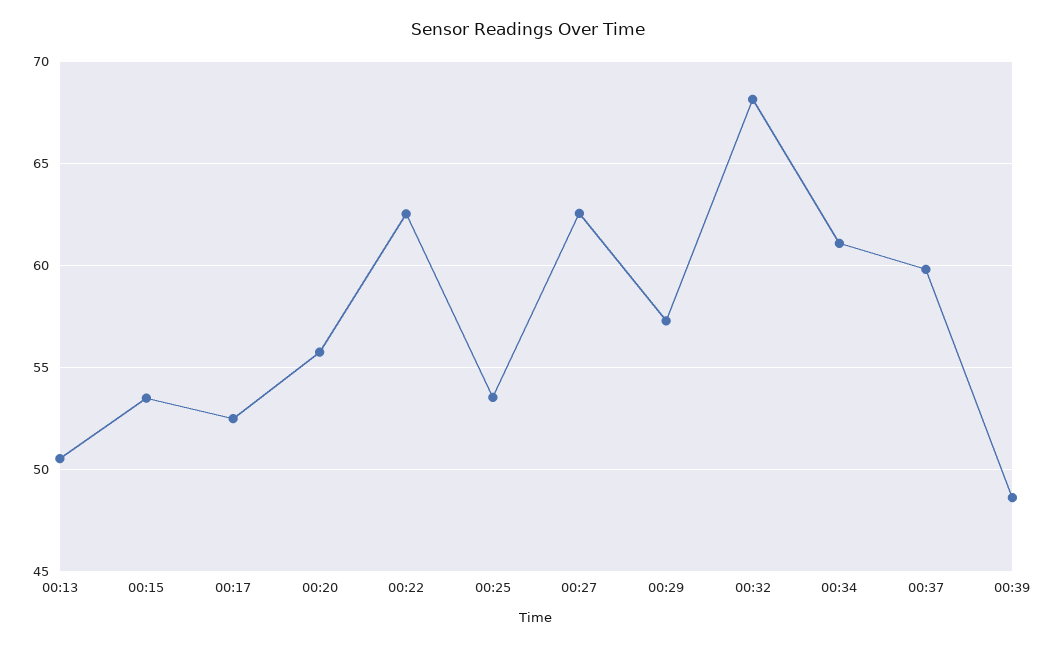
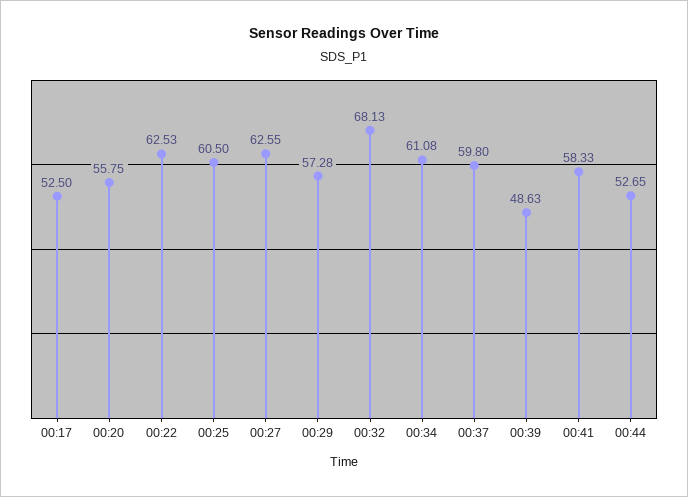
00:13: 50.5 -> none
00:15: 53.5 -> none
00:25: 53.5 -> 60.5
00:41: none -> 58.33
00:44: none -> 52.65

